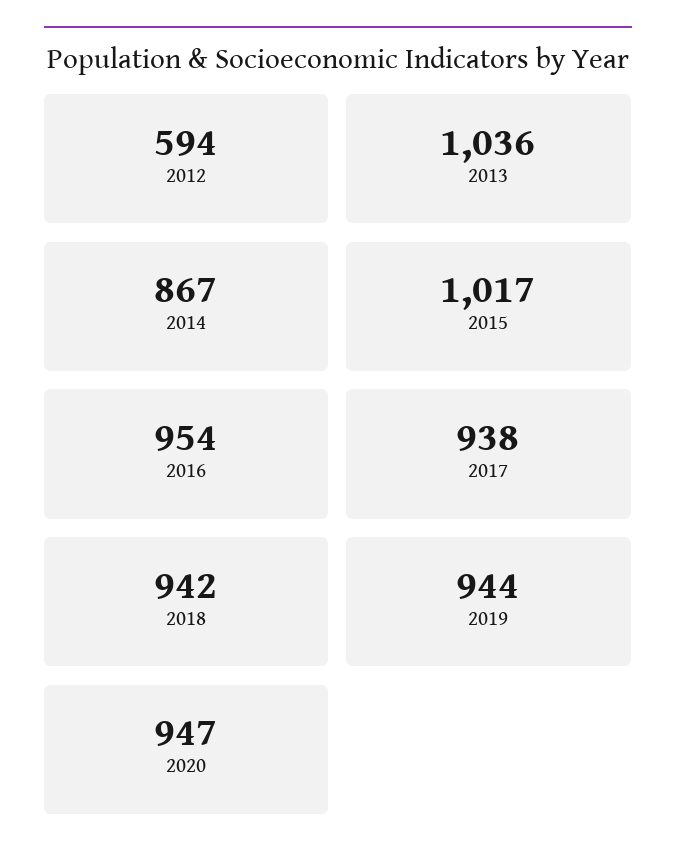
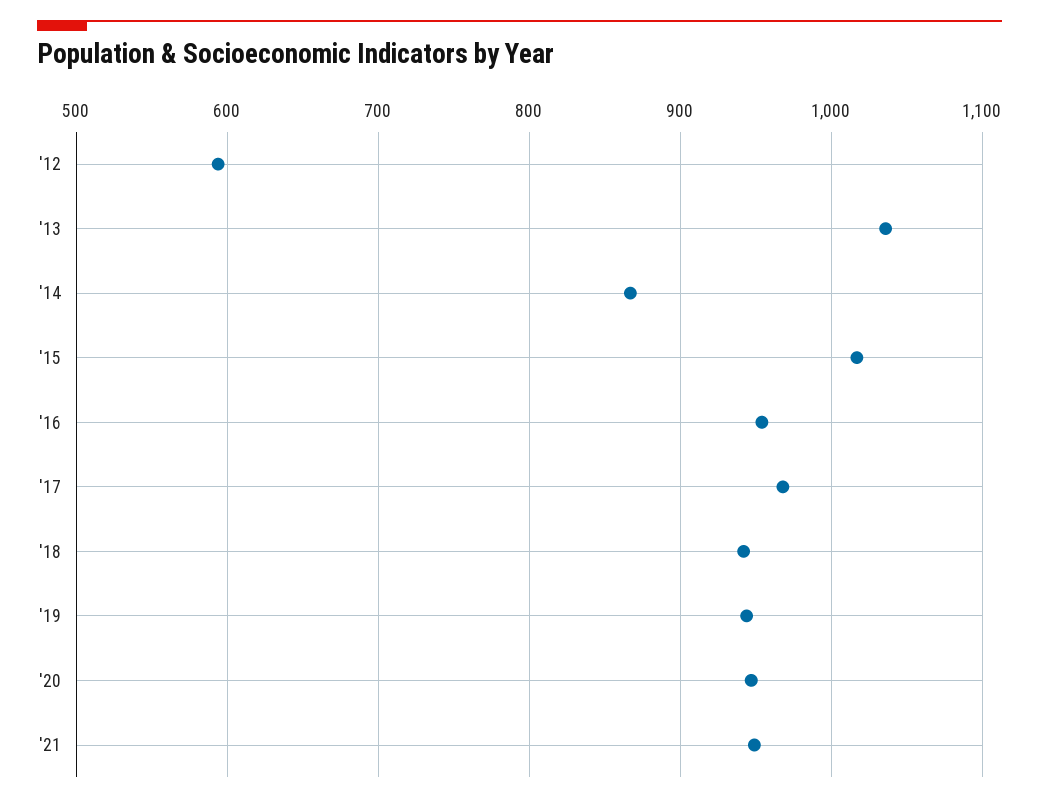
2017: 938 -> 970
'21: none -> 950

